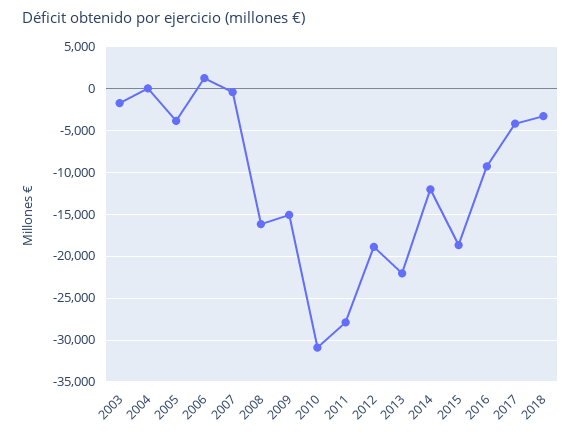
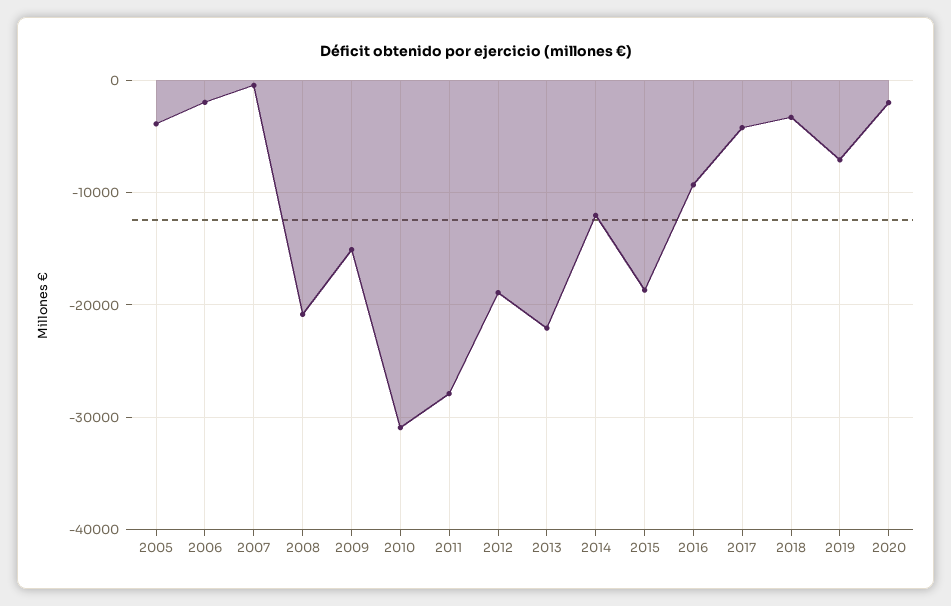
2003: -2000 -> none
2004: 0 -> none
2006: 1000 -> -2000
2008: -16000 -> -21000
2019: none -> -7000
2020: none -> -2000

